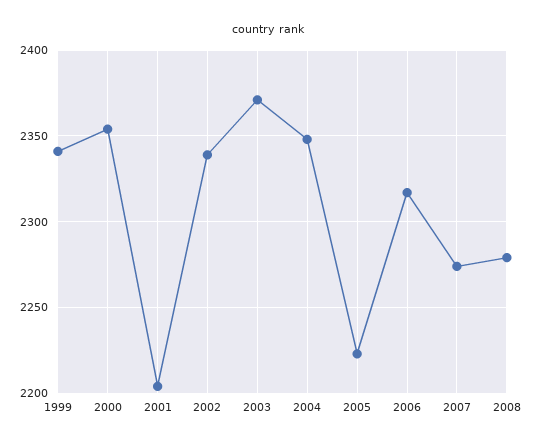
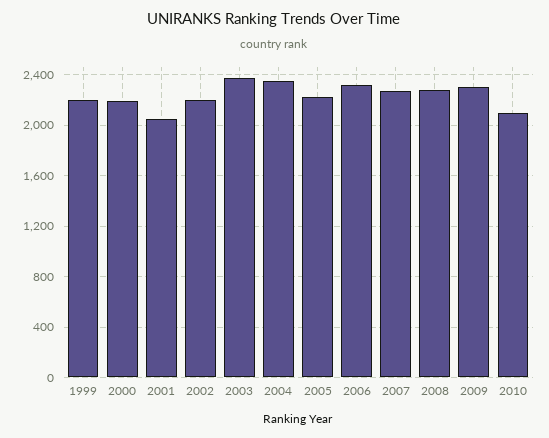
1999: 2340 -> 2200
2000: 2355 -> 2200
2001: 2205 -> 2050
2002: 2340 -> 2200
2009: none -> 2300
2010: none -> 2100

